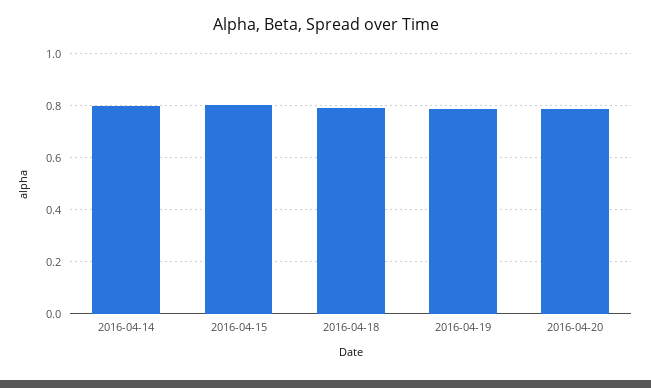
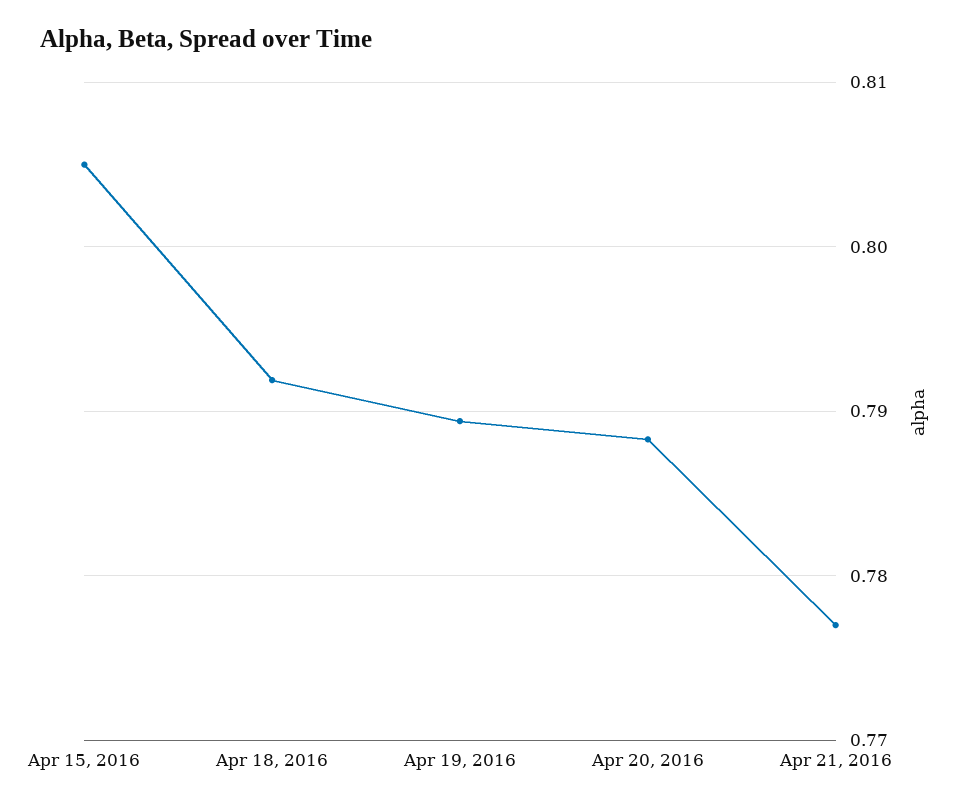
2016-04-14: 0.8 -> none
Apr 21, 2016: none -> 0.777

